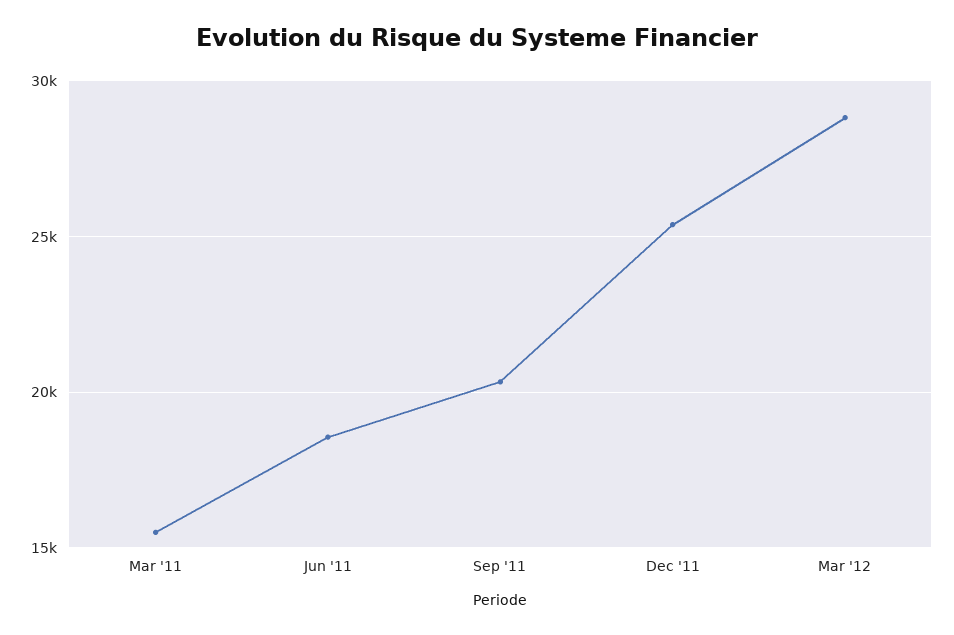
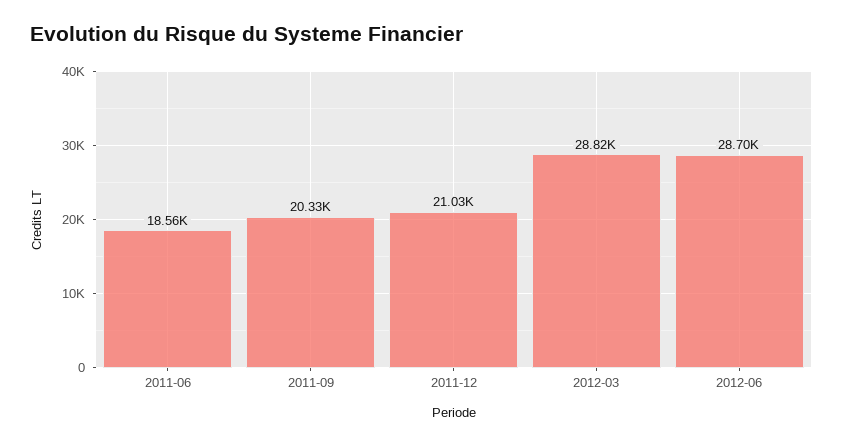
Mar '11: 15500 -> none
Dec '11: 25500 -> 21030
2012-06: none -> 28700

